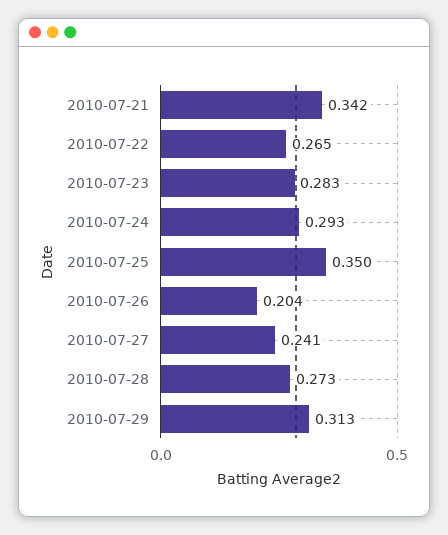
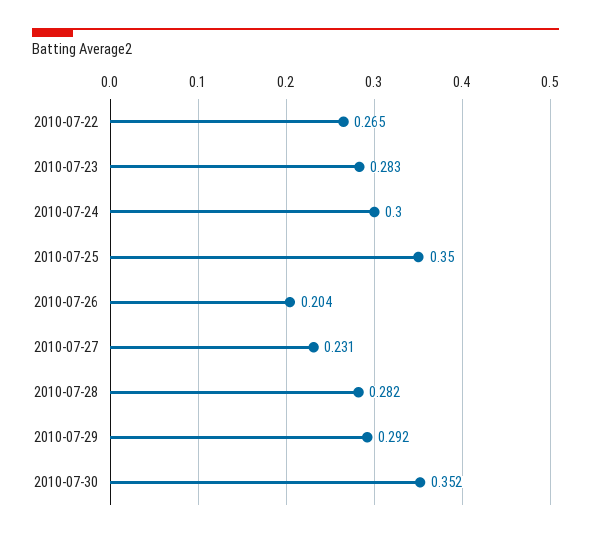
2010-07-21: 0.342 -> none
2010-07-24: 0.293 -> 0.3
2010-07-27: 0.241 -> 0.231
2010-07-28: 0.273 -> 0.282
2010-07-29: 0.313 -> 0.292
2010-07-30: none -> 0.352

